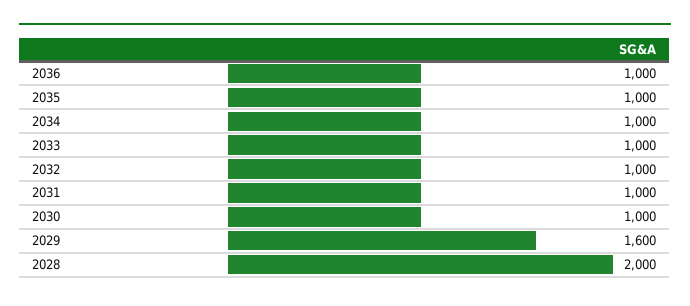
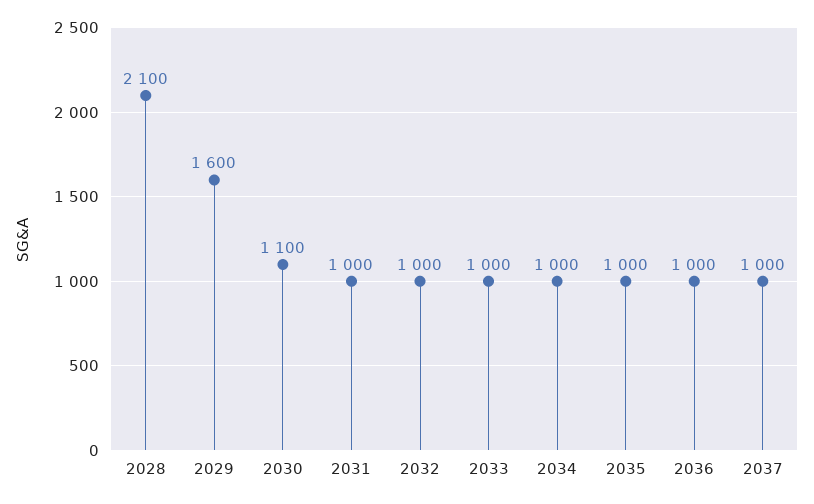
2030: 1000 -> 1100
2028: 2000 -> 2100
2037: none -> 1000

